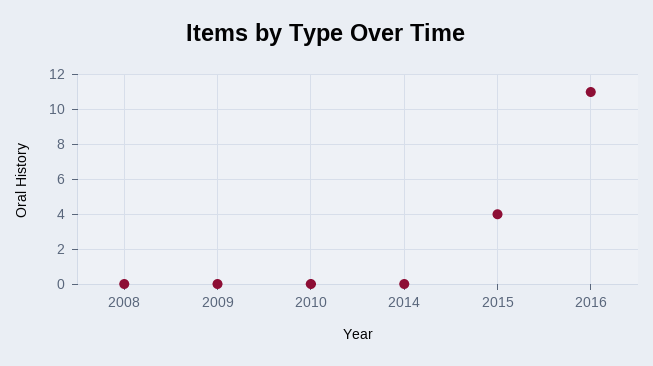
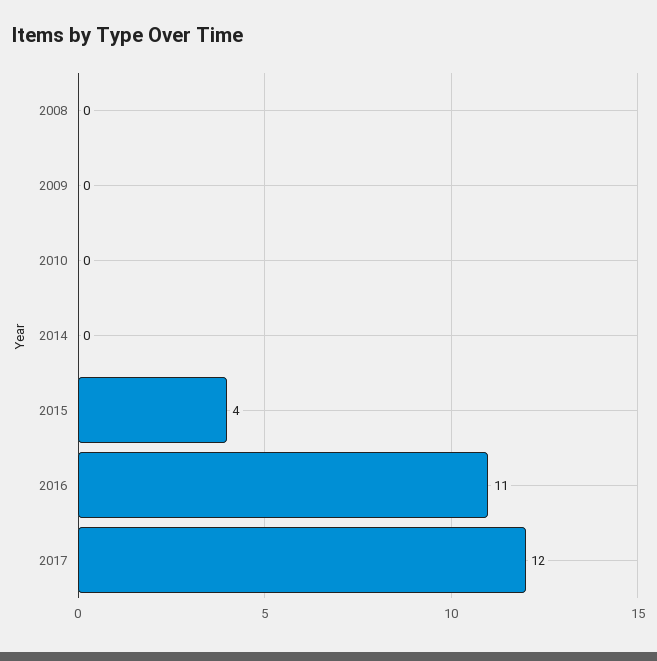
2017: none -> 12

